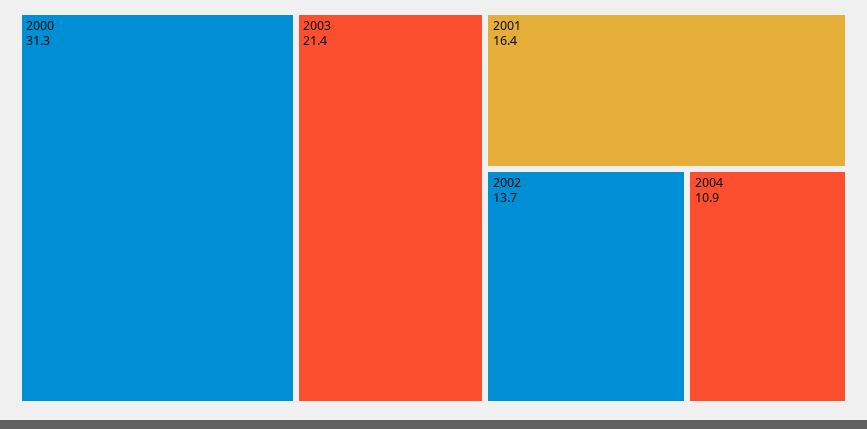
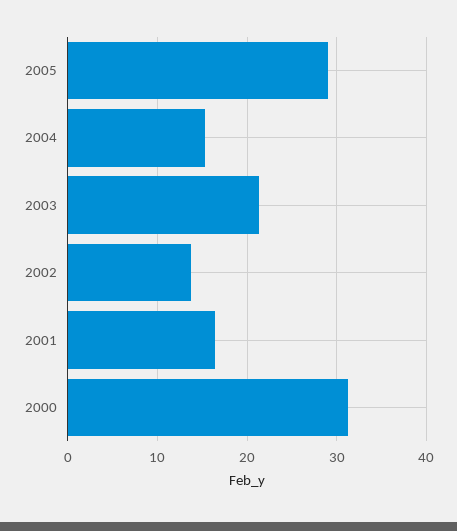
2004: 10.9 -> 15
2005: none -> 29

